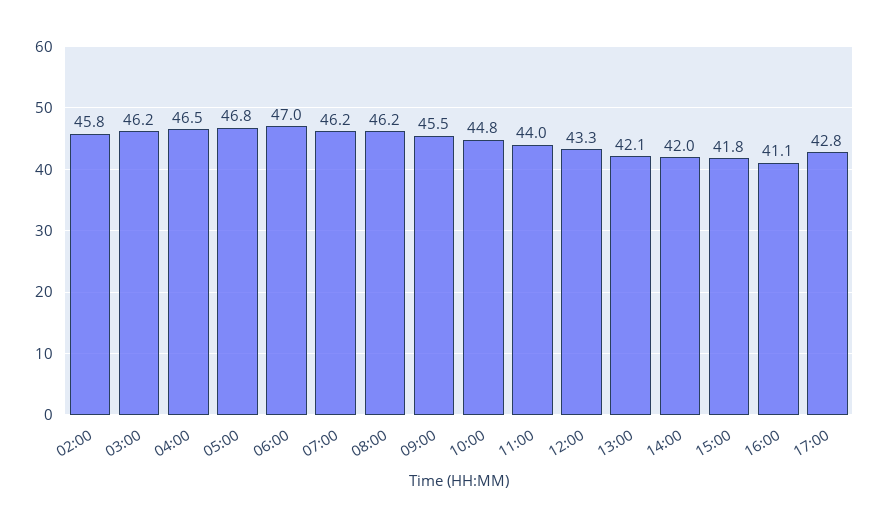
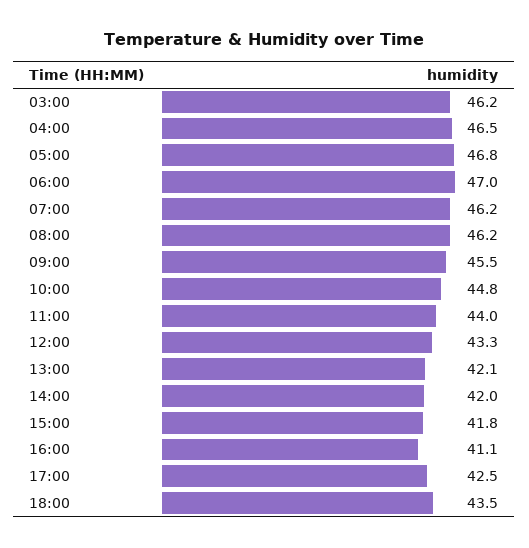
02:00: 45.8 -> none
17:00: 42.8 -> 42.5
18:00: none -> 43.5

